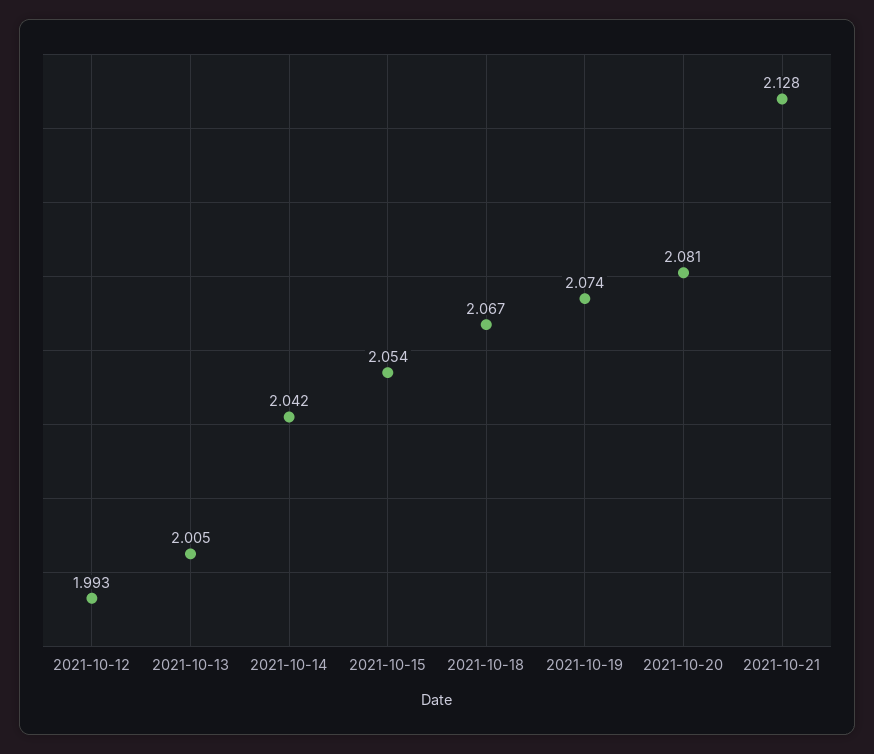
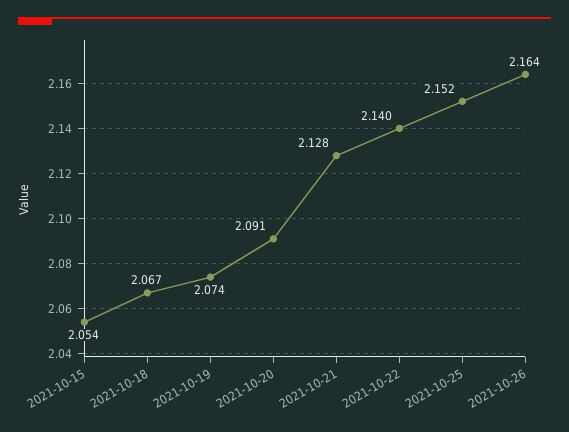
2021-10-12: 1.993 -> none
2021-10-13: 2.005 -> none
2021-10-14: 2.042 -> none
2021-10-20: 2.081 -> 2.091
2021-10-22: none -> 2.14
2021-10-25: none -> 2.152
2021-10-26: none -> 2.164

